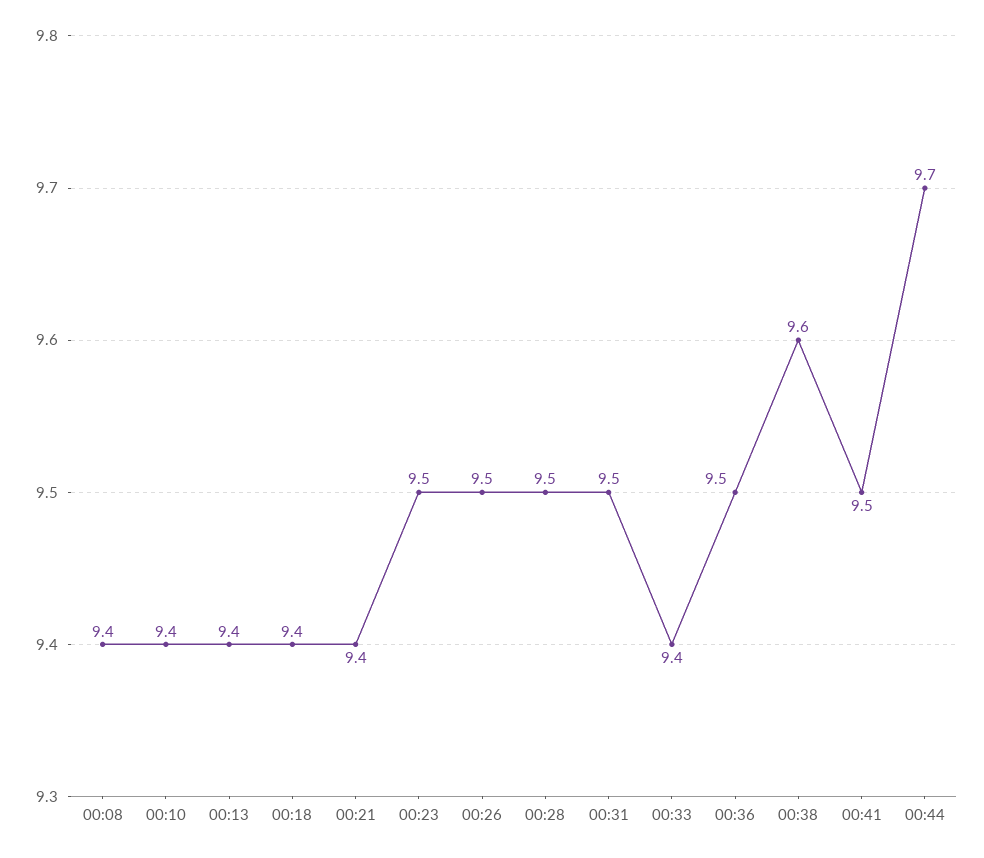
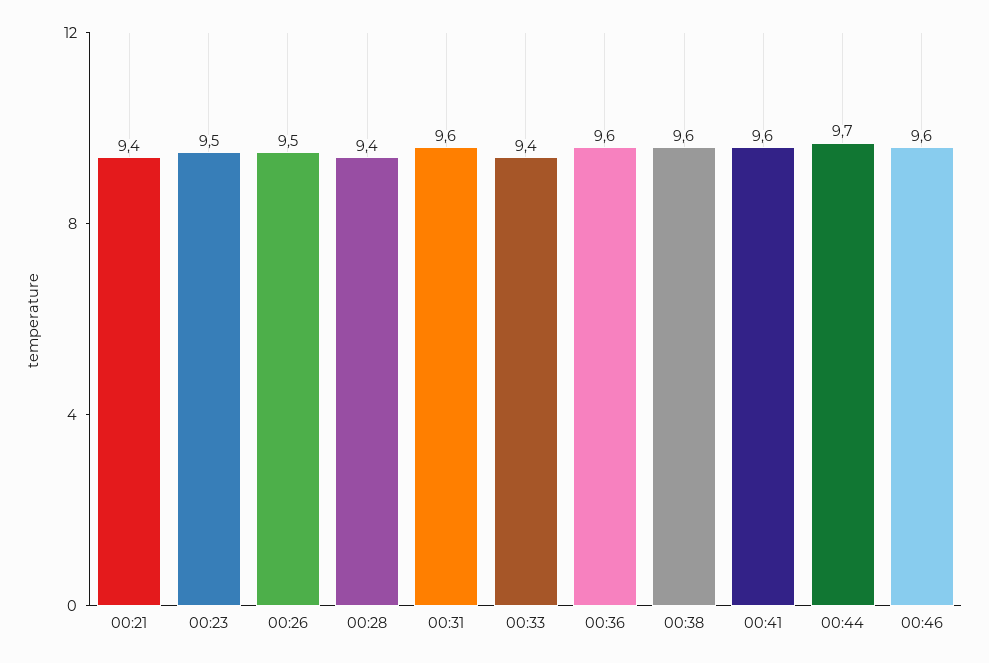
00:08: 9.4 -> none
00:10: 9.4 -> none
00:13: 9.4 -> none
00:18: 9.4 -> none
00:28: 9.5 -> 9.4
00:31: 9.5 -> 9.6
00:36: 9.5 -> 9.6
00:41: 9.5 -> 9.6
00:46: none -> 9.6

